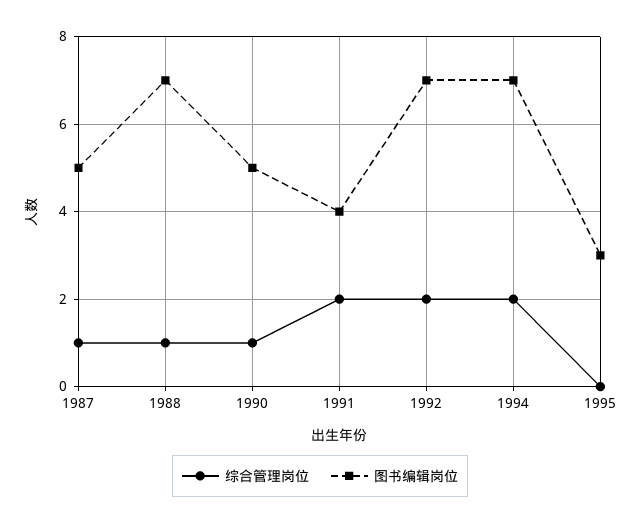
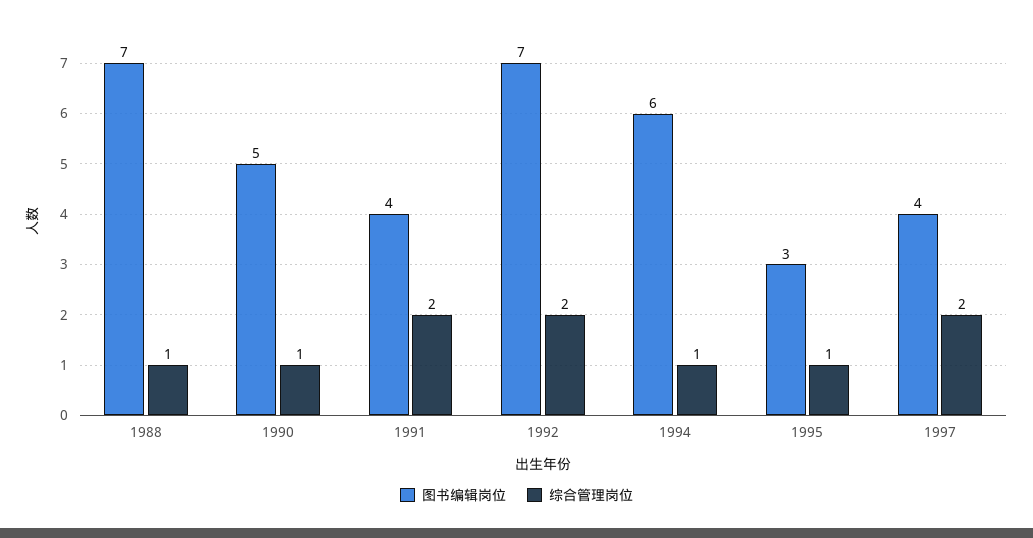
综合管理岗位, 1987: 1 -> none
图书编辑岗位, 1987: 5 -> none
综合管理岗位, 1994: 2 -> 1
图书编辑岗位, 1994: 7 -> 6
综合管理岗位, 1995: 0 -> 1
图书编辑岗位, 1997: none -> 4
综合管理岗位, 1997: none -> 2

